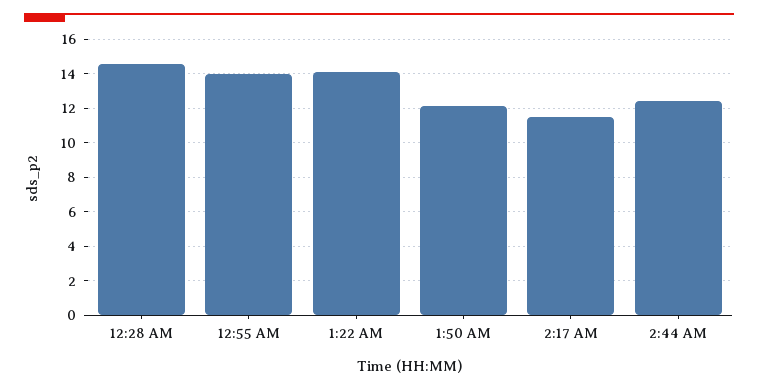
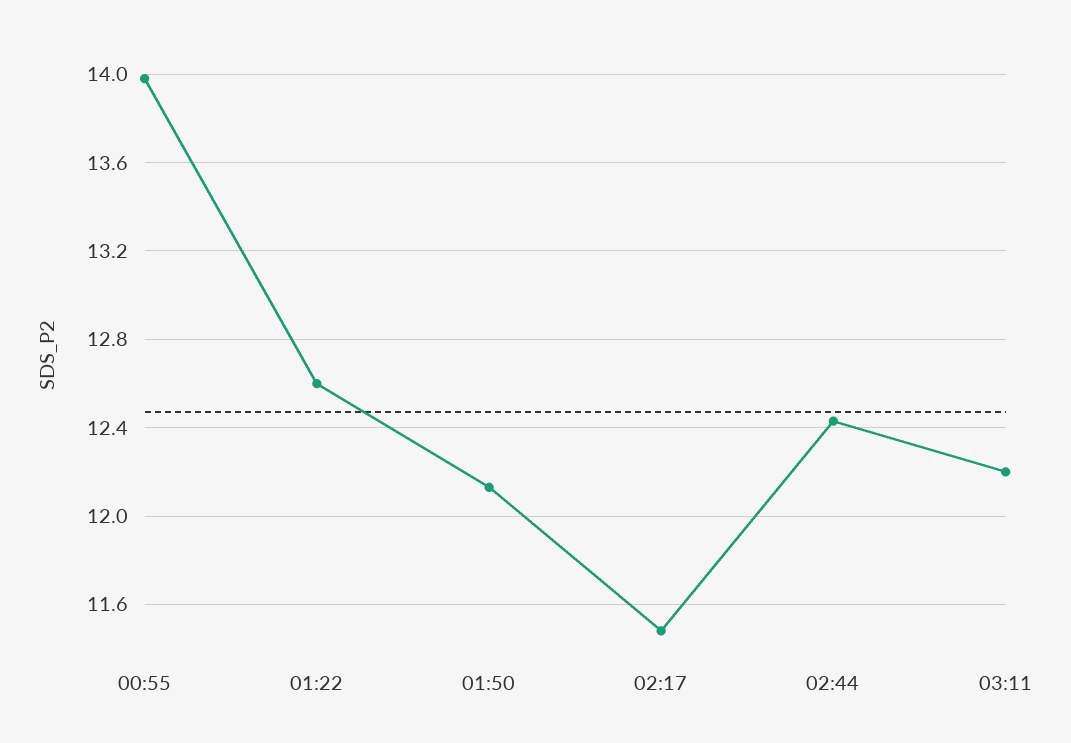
12:28 AM: 14.5 -> none
1:22 AM: 14 -> 12.6
03:11: none -> 12.2

